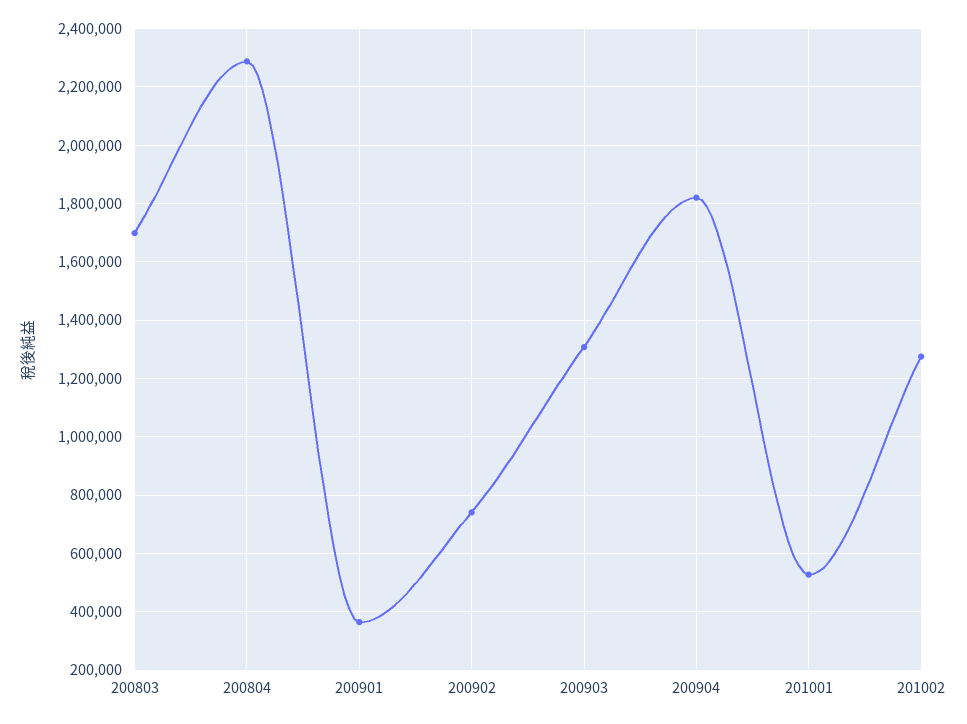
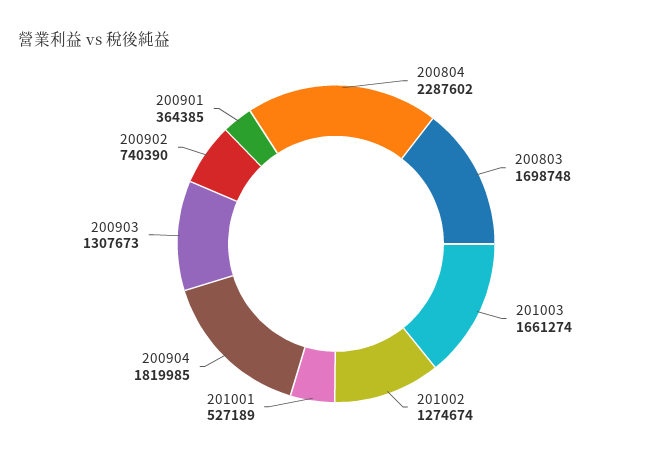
201003: none -> 1661274

